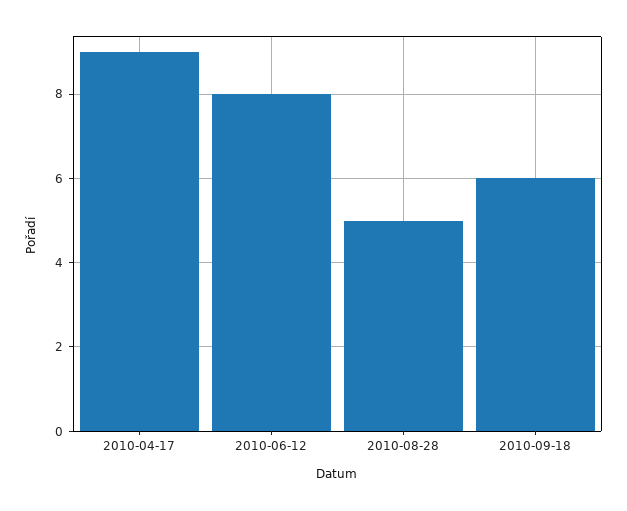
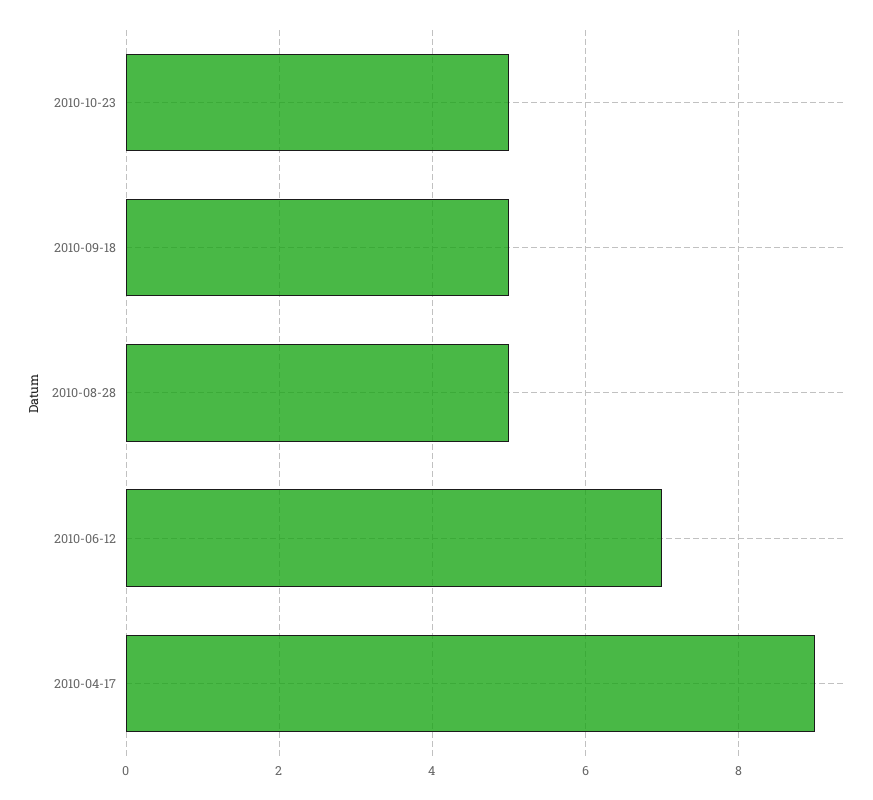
2010-06-12: 8 -> 7
2010-09-18: 6 -> 5
2010-10-23: none -> 5

